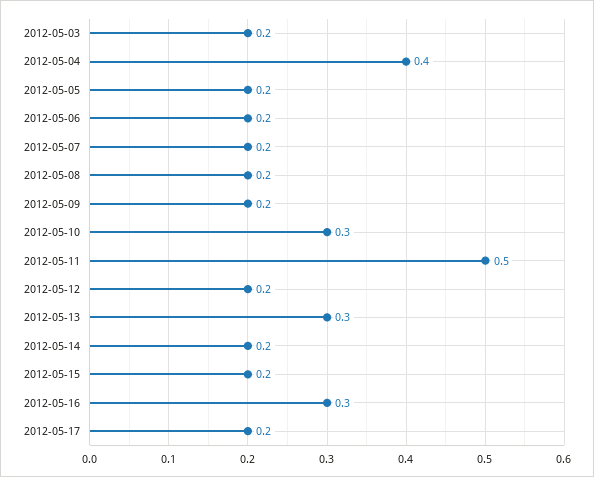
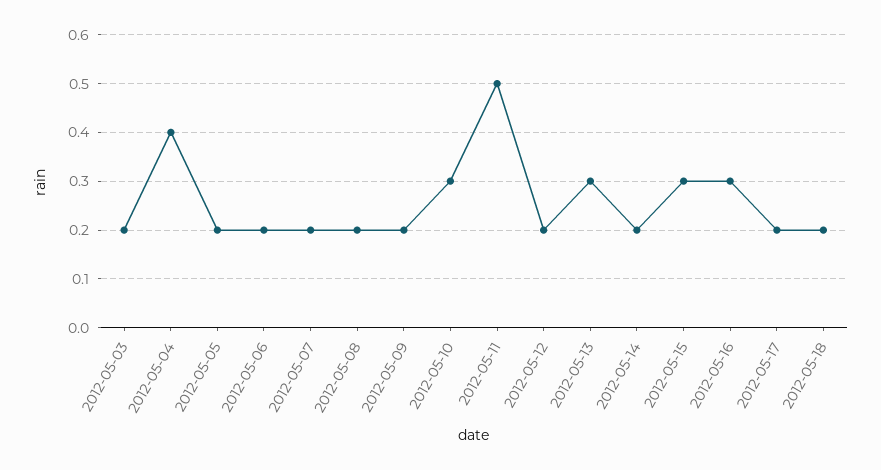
2012-05-15: 0.2 -> 0.3
2012-05-18: none -> 0.2

